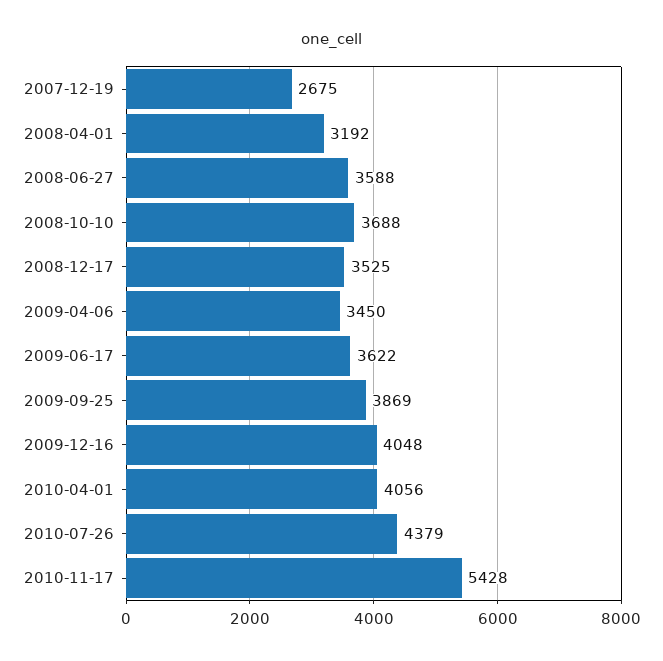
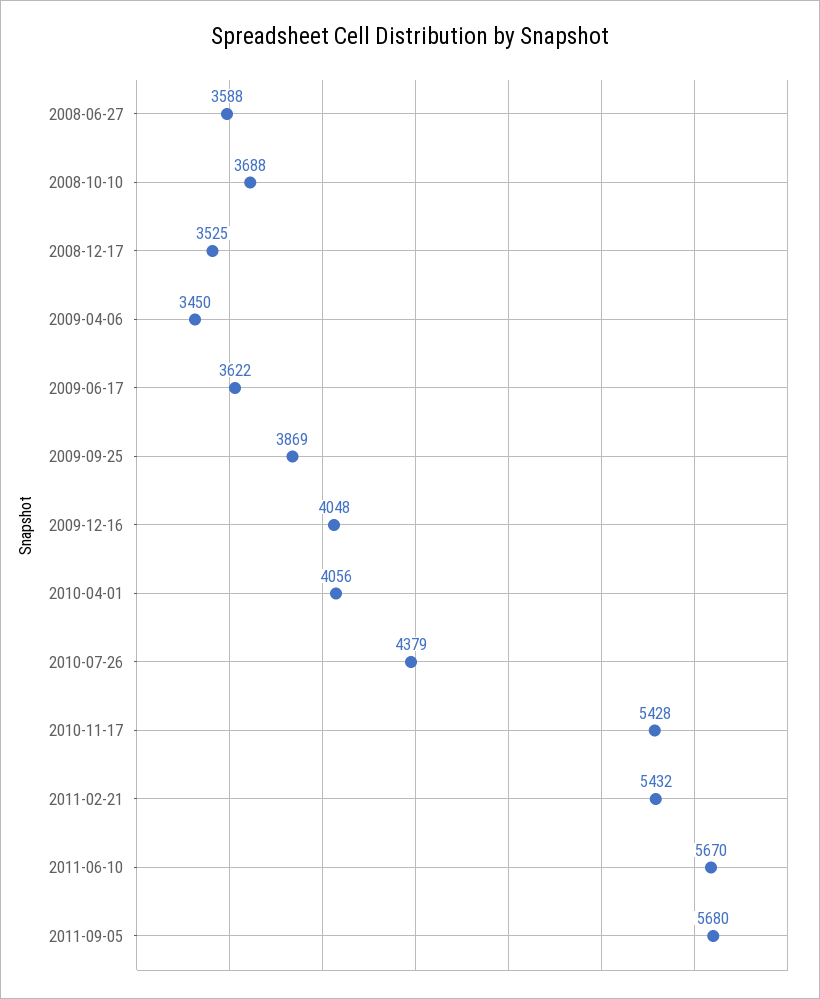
2007-12-19: 2675 -> none
2008-04-01: 3192 -> none
2011-02-21: none -> 5432
2011-06-10: none -> 5670
2011-09-05: none -> 5680

